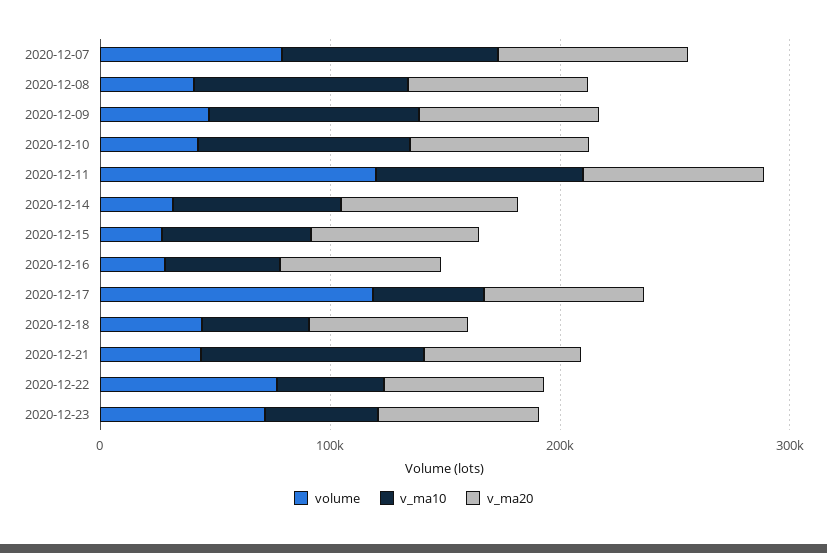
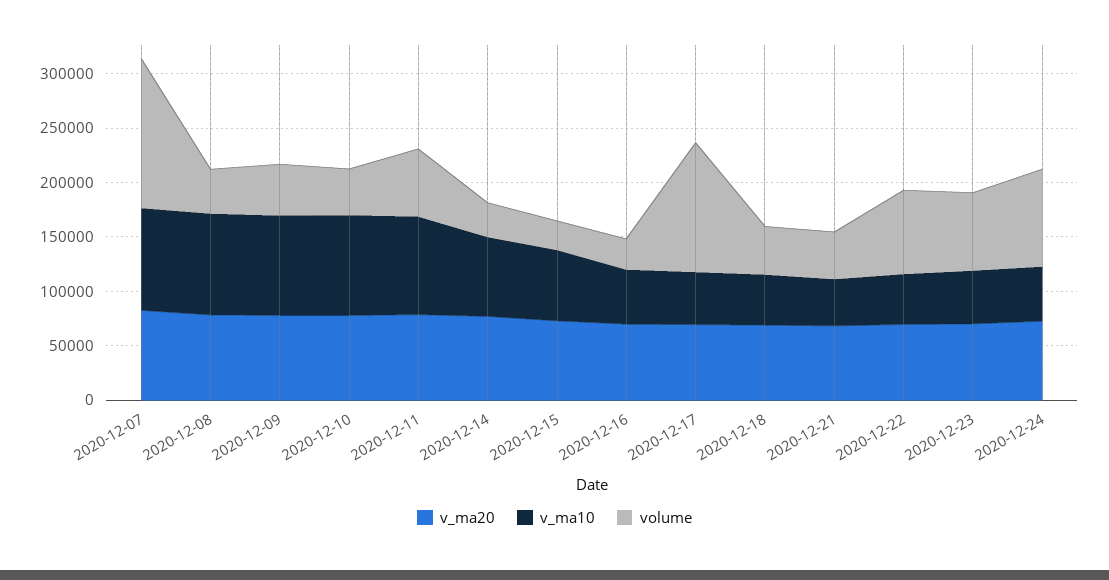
volume, 2020-12-07: 80000 -> 140000
volume, 2020-12-11: 120000 -> 60000
v_ma10, 2020-12-21: 100000 -> 40000
v_ma20, 2020-12-24: none -> 70000
v_ma10, 2020-12-24: none -> 50000
volume, 2020-12-24: none -> 90000

